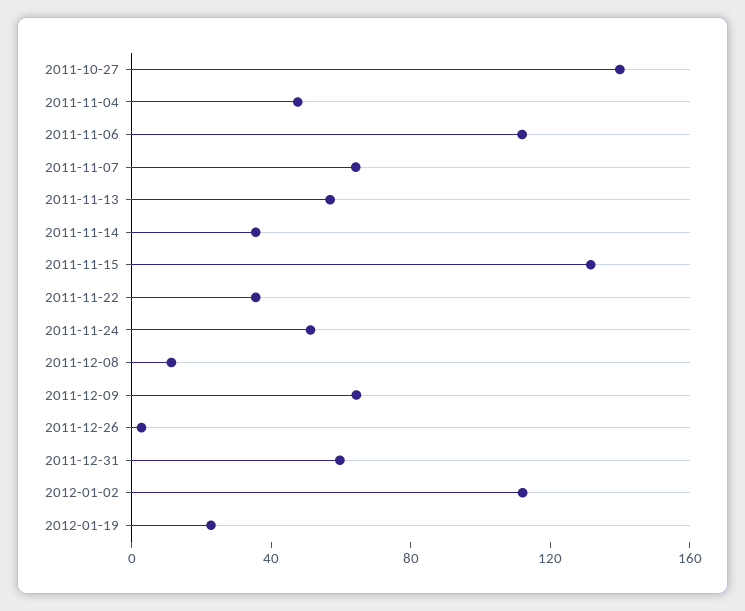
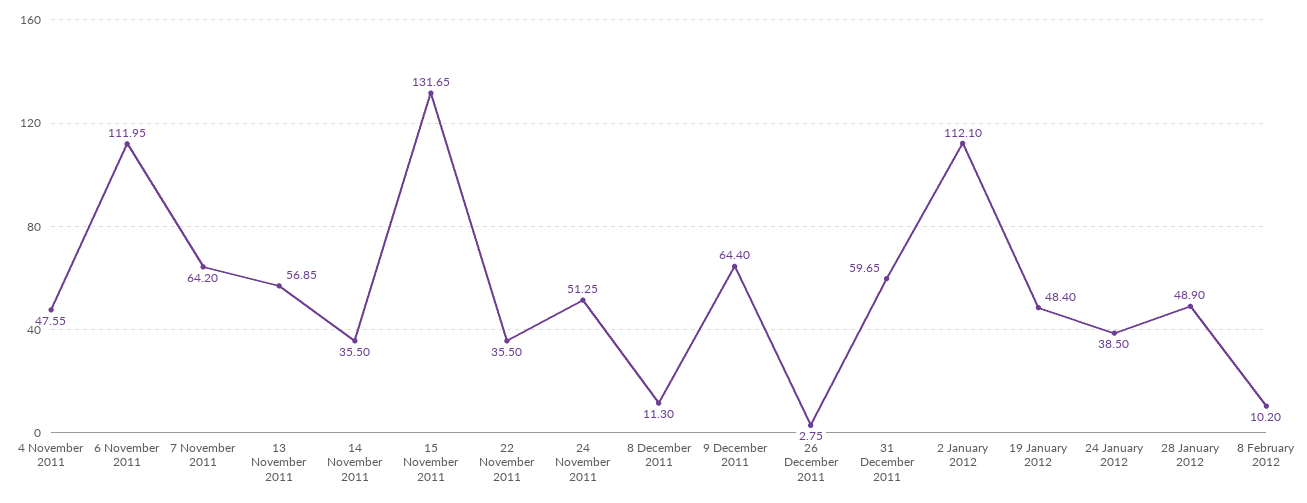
2011-10-27: 140 -> none
2012-01-19: 20 -> 48.4
24 January 2012: none -> 38.5
28 January 2012: none -> 48.9
8 February 2012: none -> 10.2

